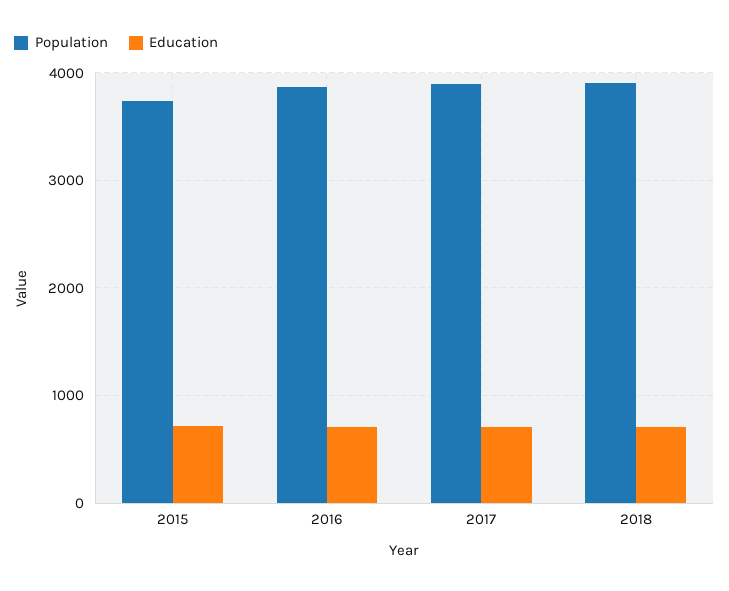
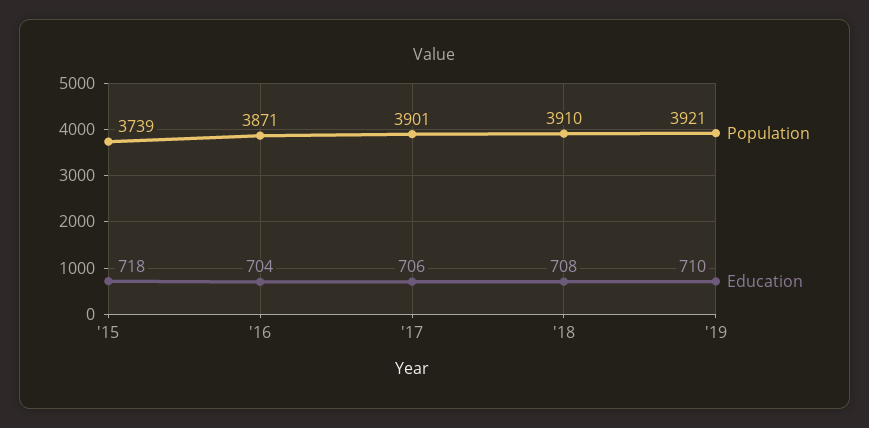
Population, '19: none -> 3921
Education, '19: none -> 710

